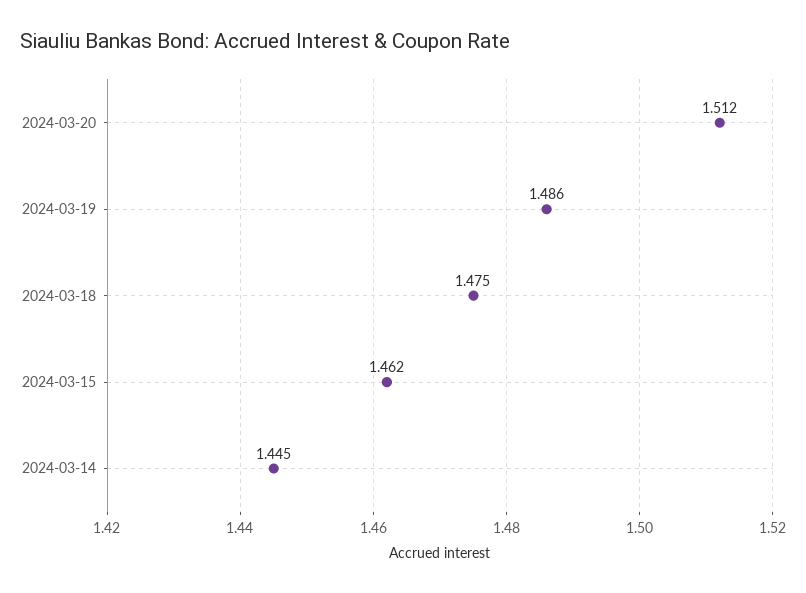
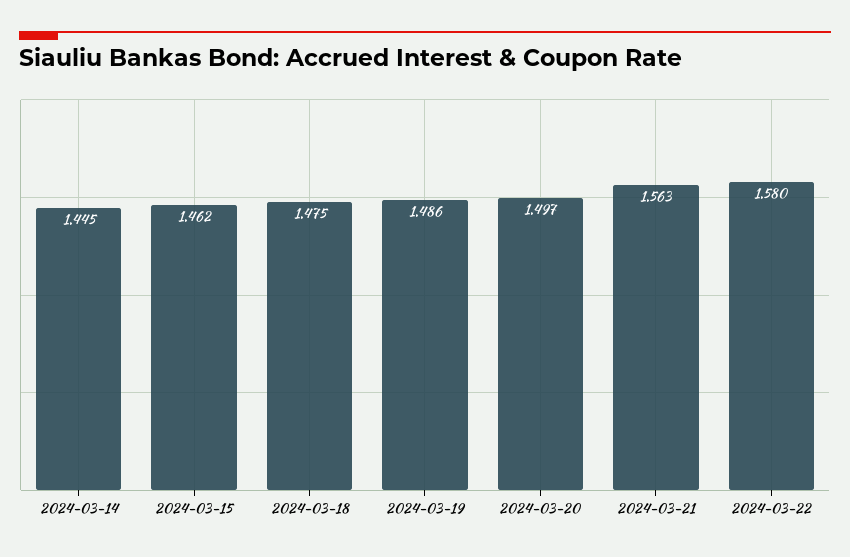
2024-03-20: 1.512 -> 1.497
2024-03-21: none -> 1.563
2024-03-22: none -> 1.58

